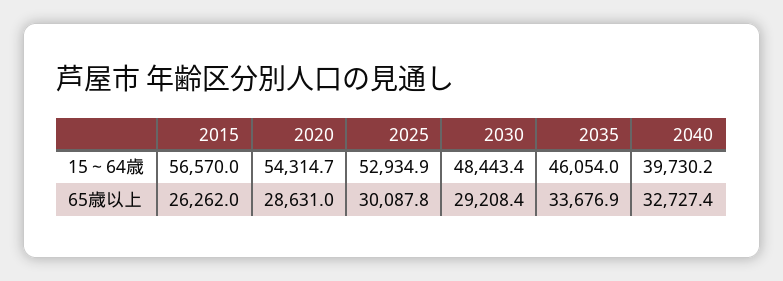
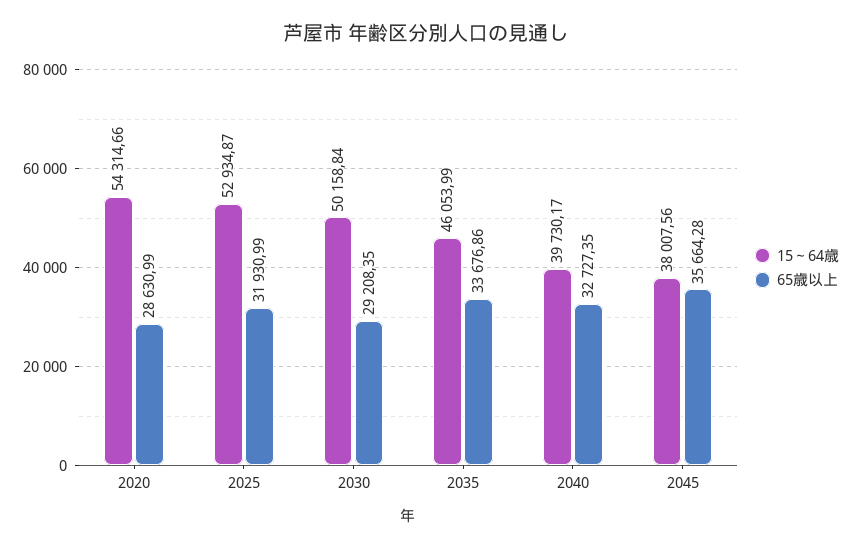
15～64歳, 2015: 56570 -> none
15～64歳, 2030: 48443.4 -> 50158.84
65歳以上, 2015: 26262 -> none
65歳以上, 2025: 30087.8 -> 31930.99
15～64歳, 2045: none -> 38007.56
65歳以上, 2045: none -> 35664.28

